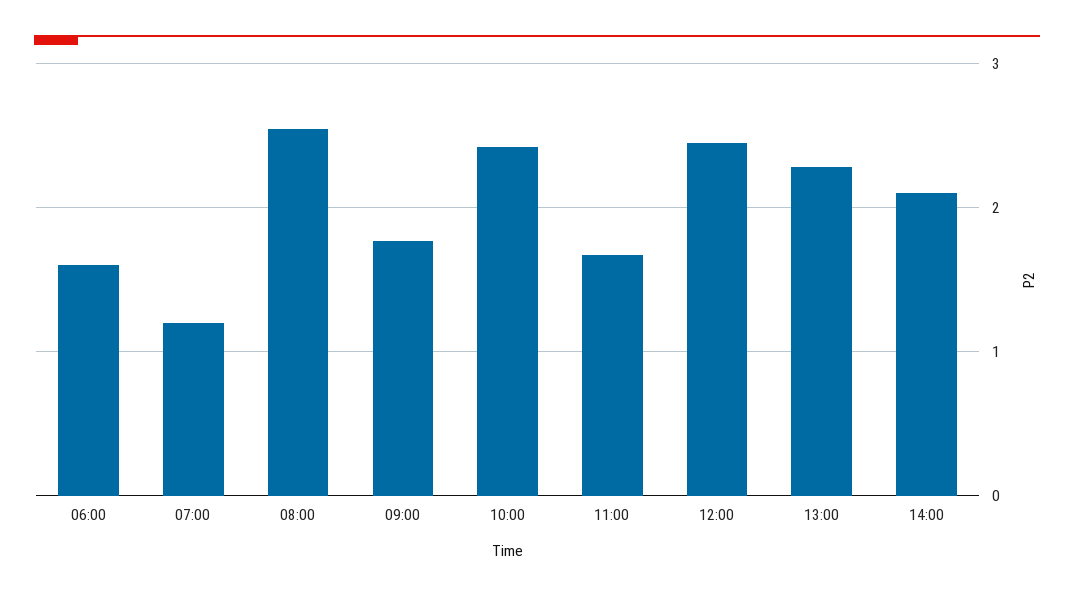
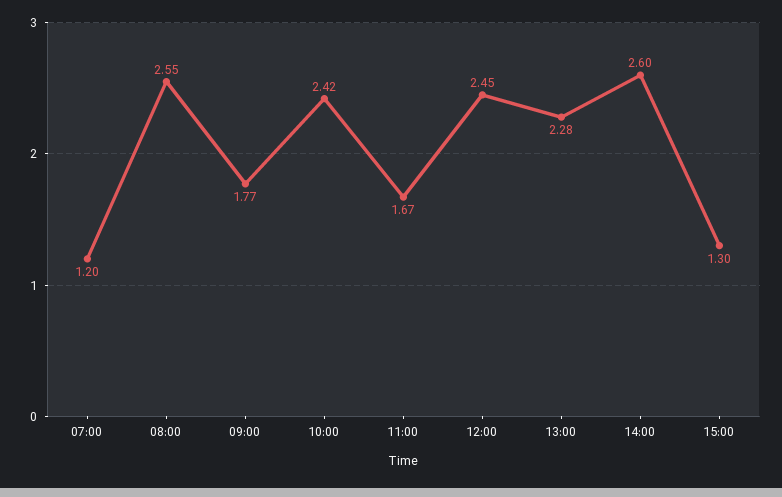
06:00: 1.6 -> none
14:00: 2.1 -> 2.6
15:00: none -> 1.3

